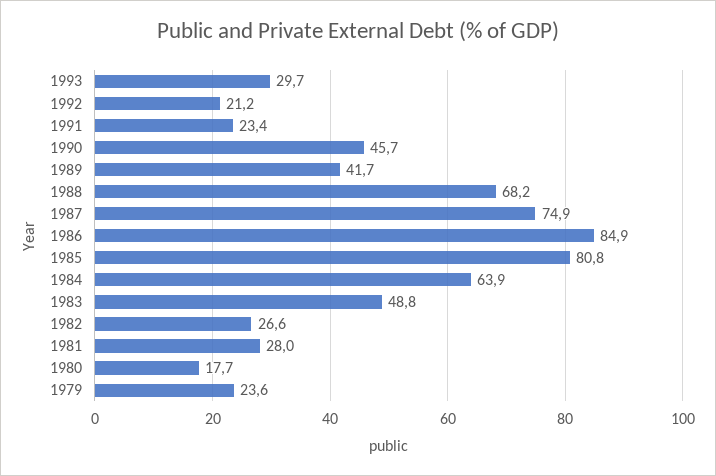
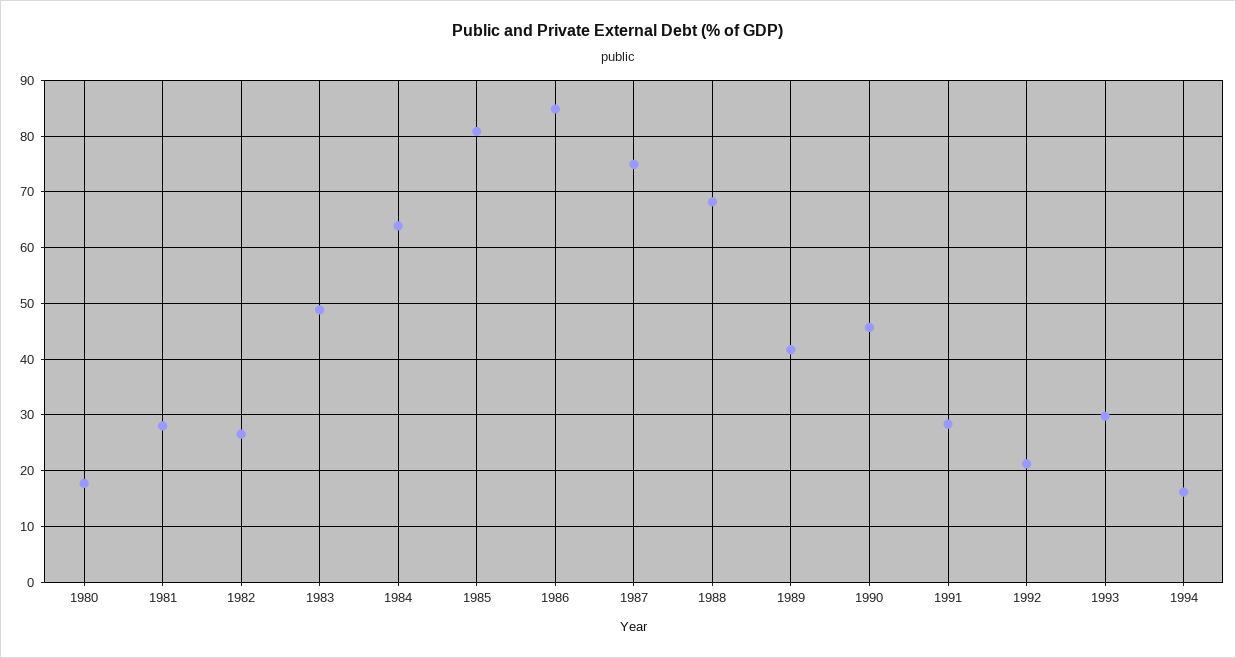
1991: 23.4 -> 28
1979: 23.6 -> none
1994: none -> 16

